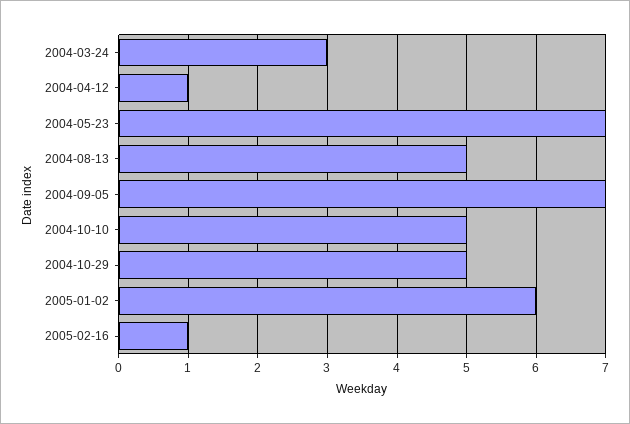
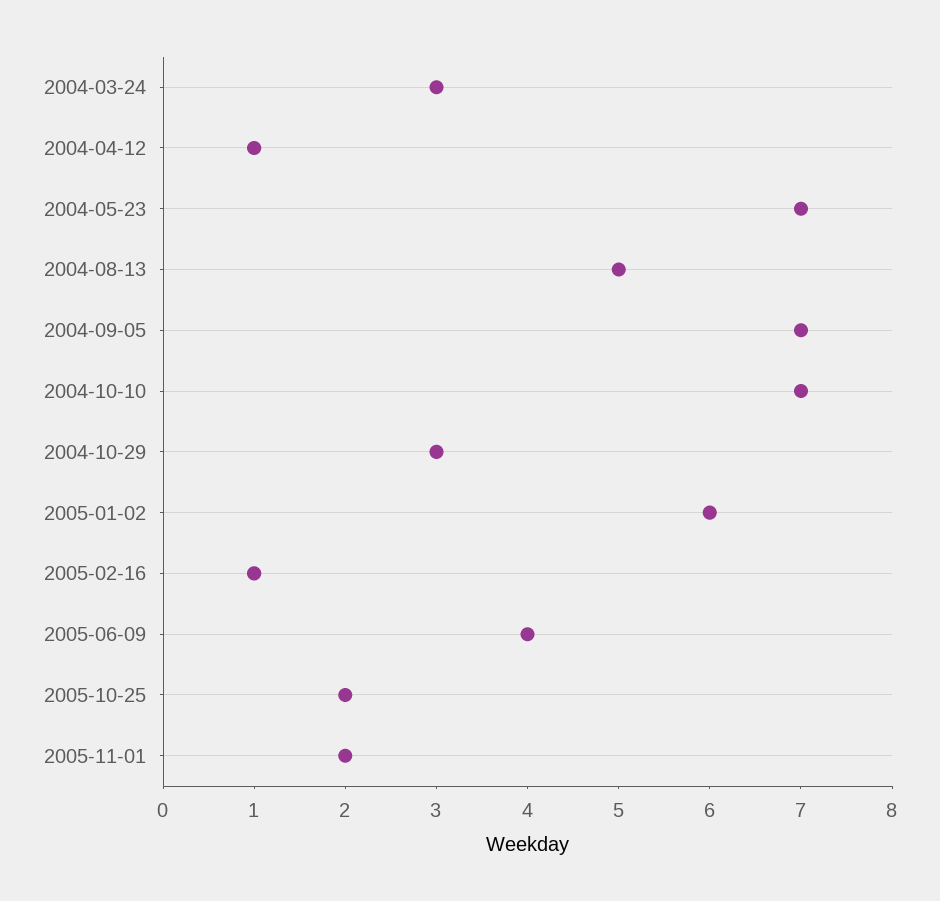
2004-10-10: 5 -> 7
2004-10-29: 5 -> 3
2005-06-09: none -> 4
2005-10-25: none -> 2
2005-11-01: none -> 2

